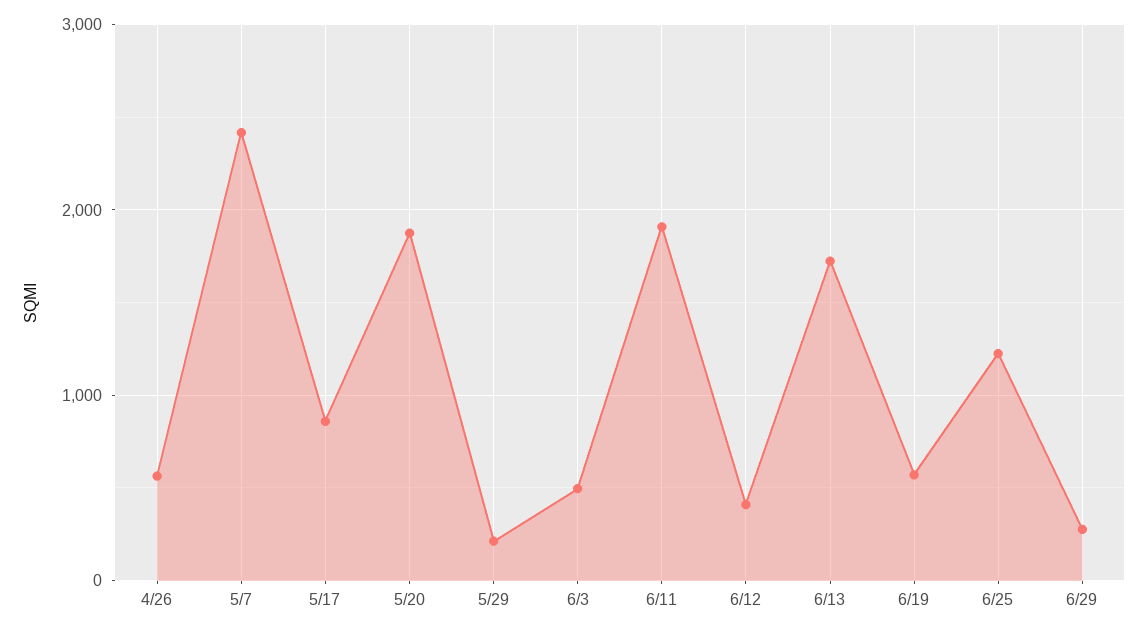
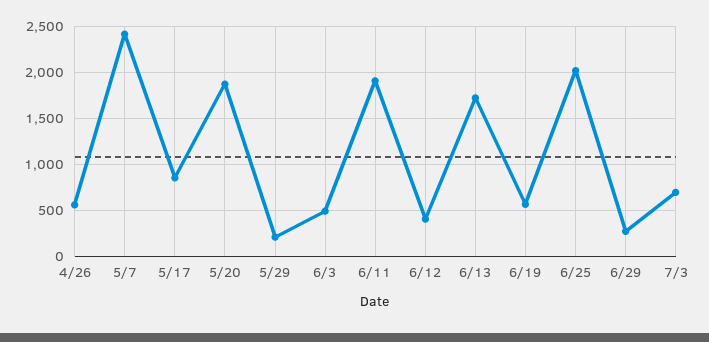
6/25: 1200 -> 2000
7/3: none -> 700

